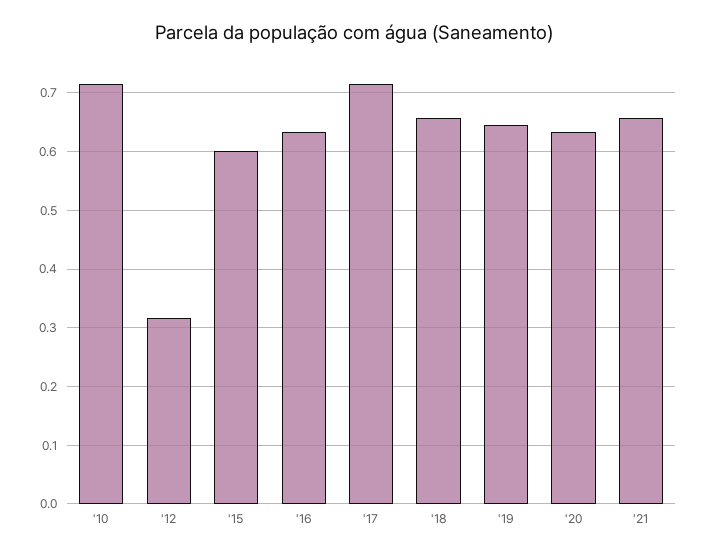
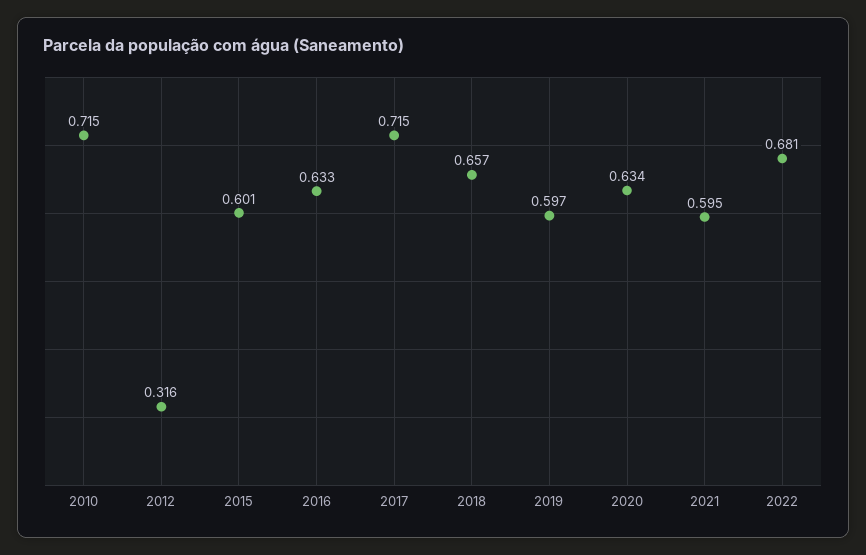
'19: 0.64 -> 0.597
'21: 0.66 -> 0.595
2022: none -> 0.681

